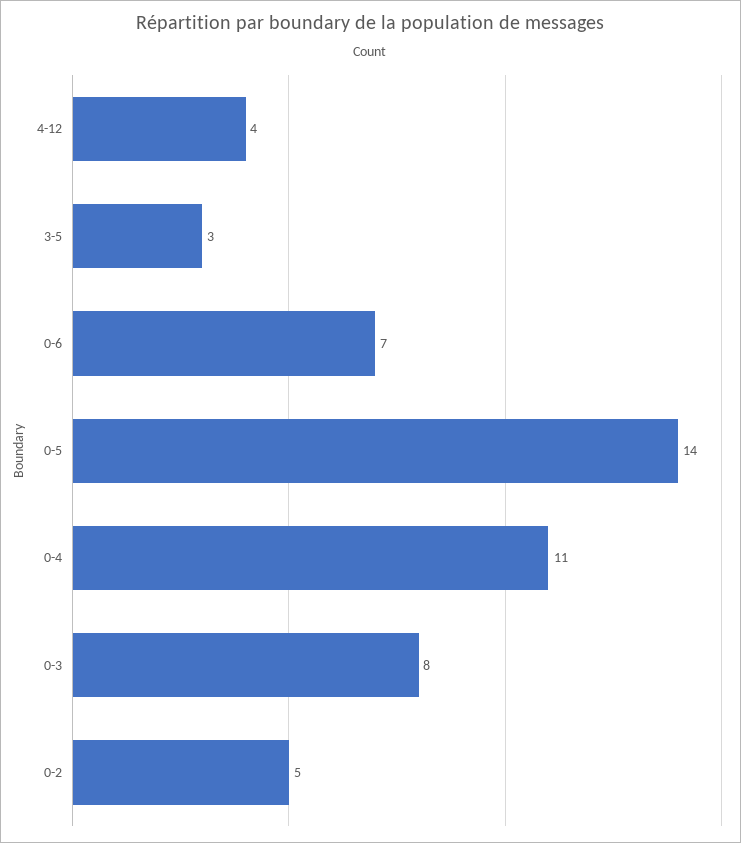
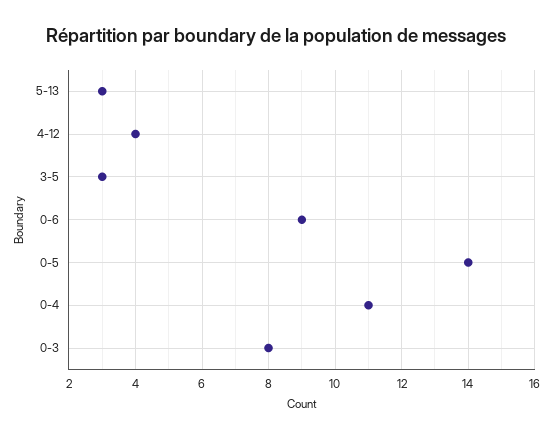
0-6: 7 -> 9
0-2: 5 -> none
5-13: none -> 3

